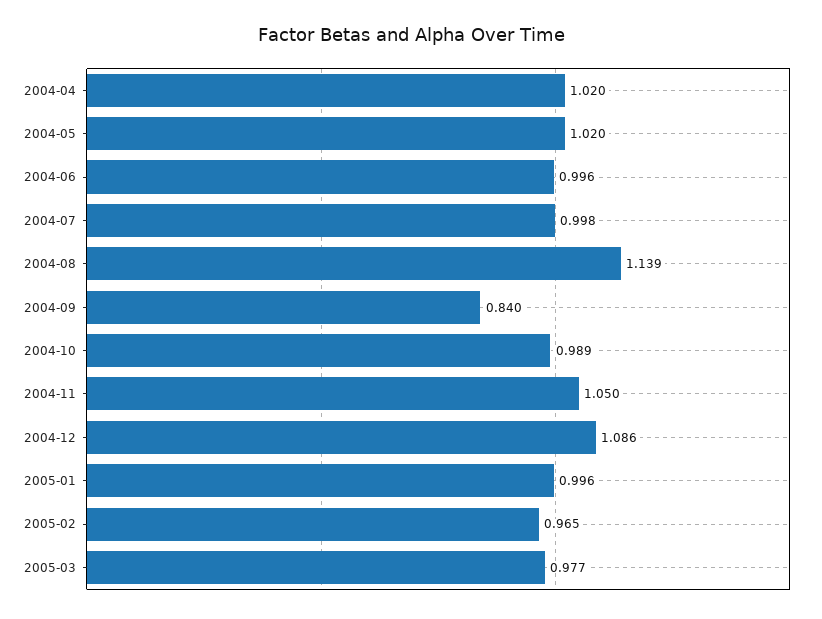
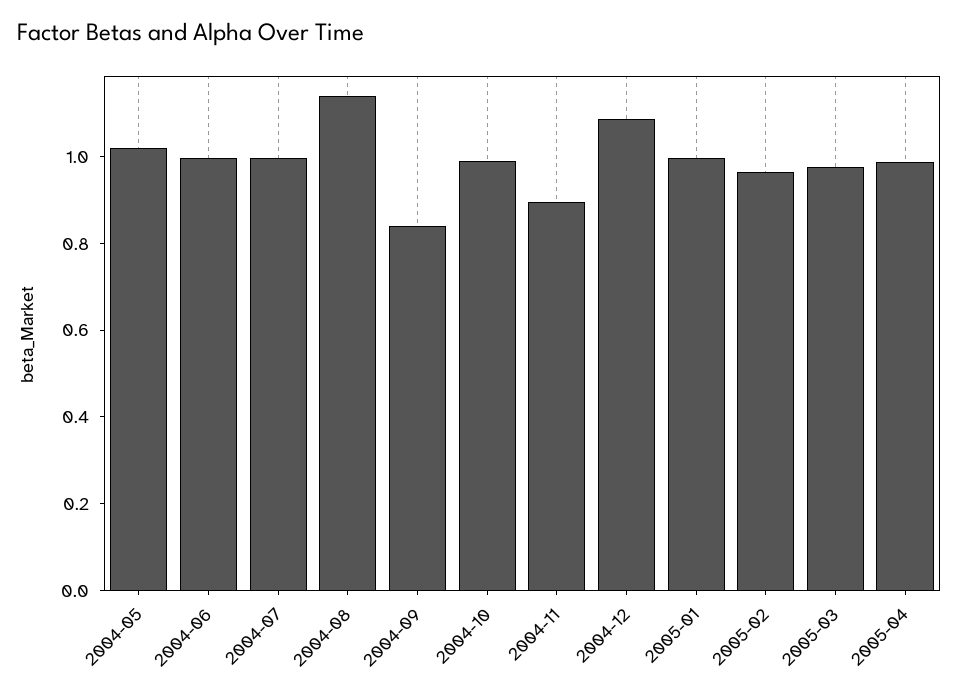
2004-04: 1.02 -> none
2004-11: 1.05 -> 0.9
2005-04: none -> 1

